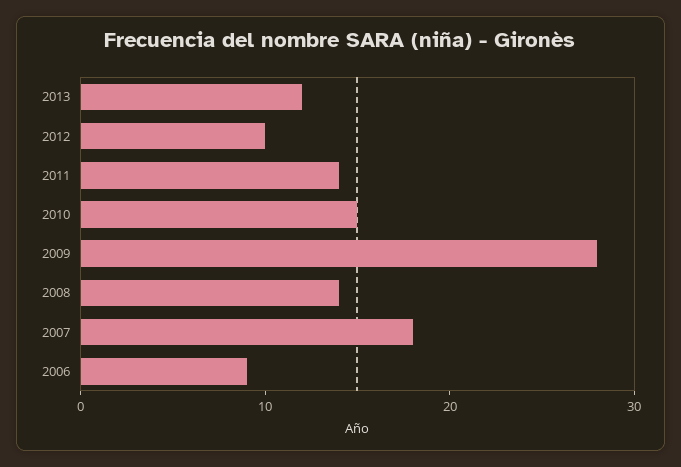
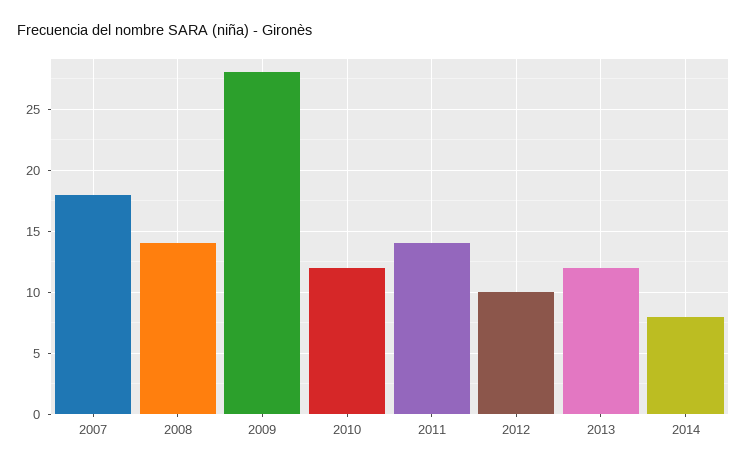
2010: 15 -> 12
2006: 9 -> none
2014: none -> 8

